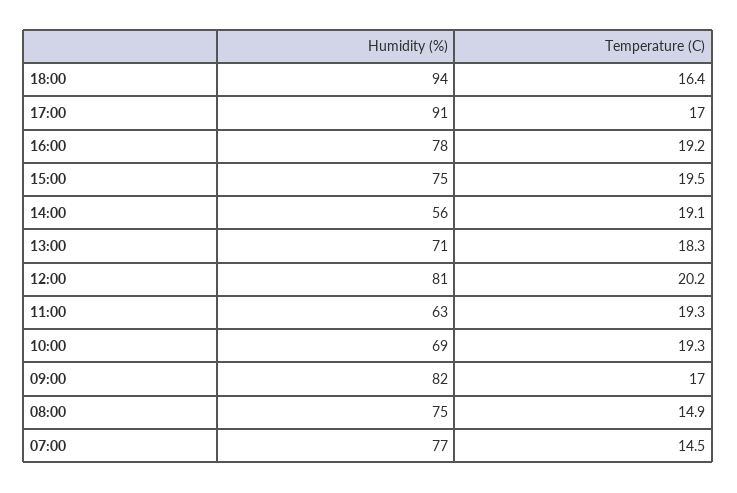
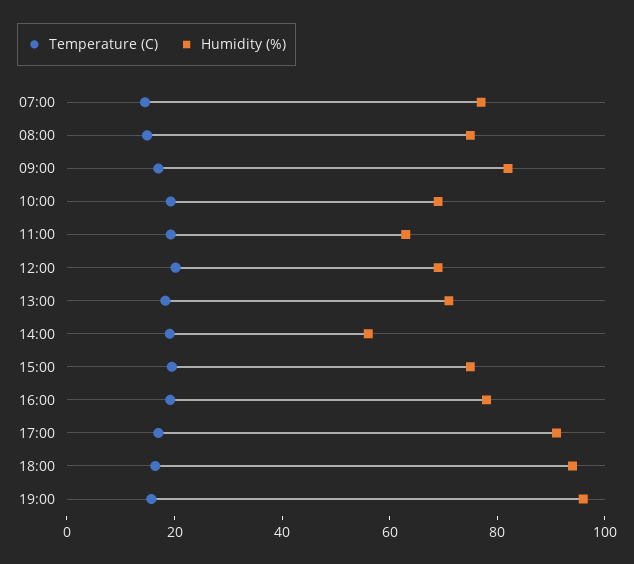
Humidity (%), 12:00: 81 -> 70
Temperature (C), 19:00: none -> 15
Humidity (%), 19:00: none -> 95

